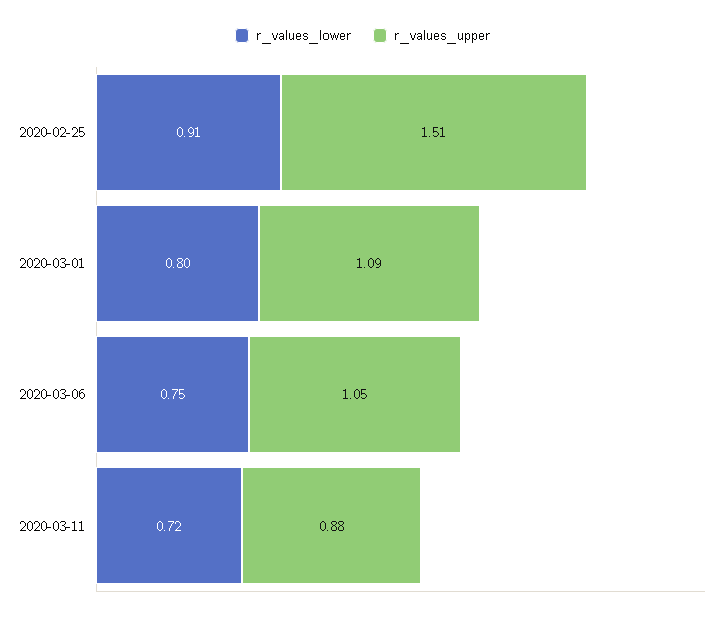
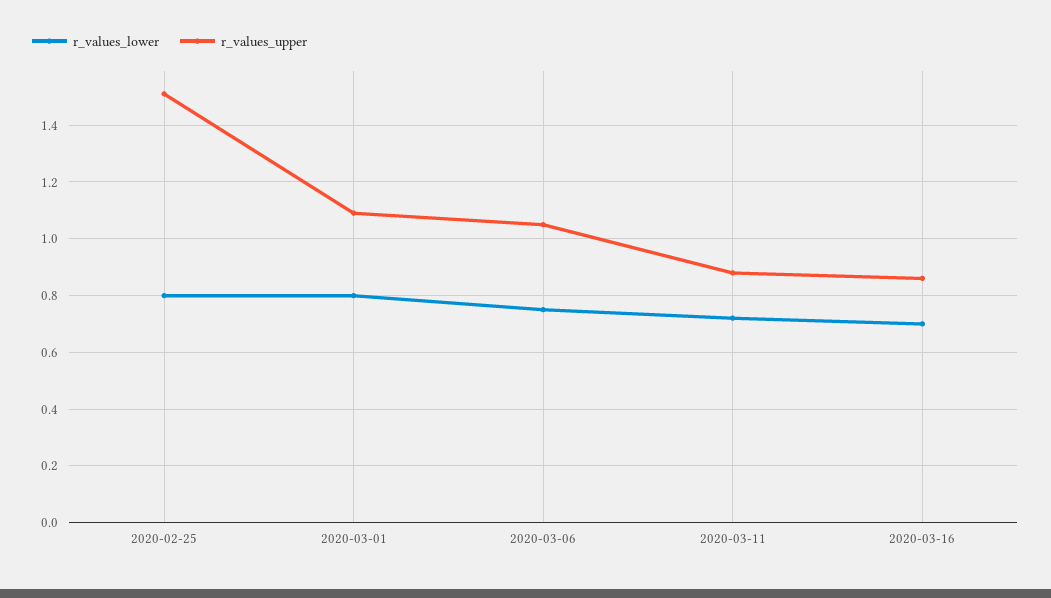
r_values_lower, 2020-02-25: 0.91 -> 0.8
r_values_lower, 2020-03-16: none -> 0.7
r_values_upper, 2020-03-16: none -> 0.85

